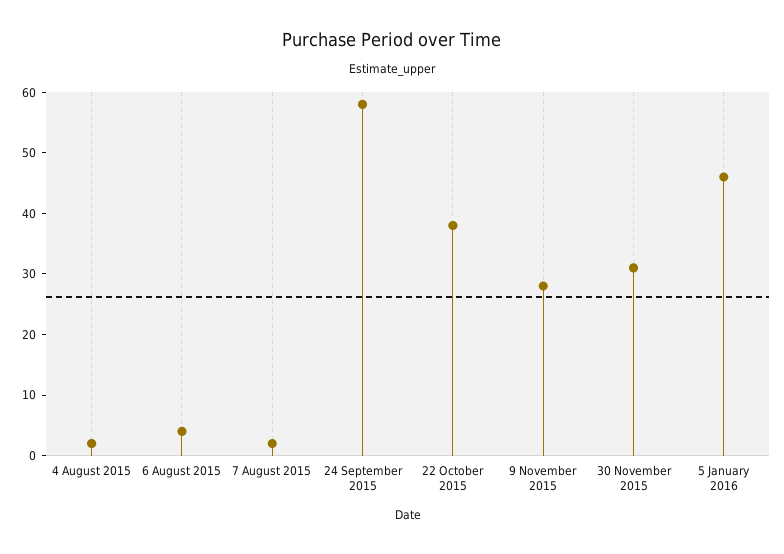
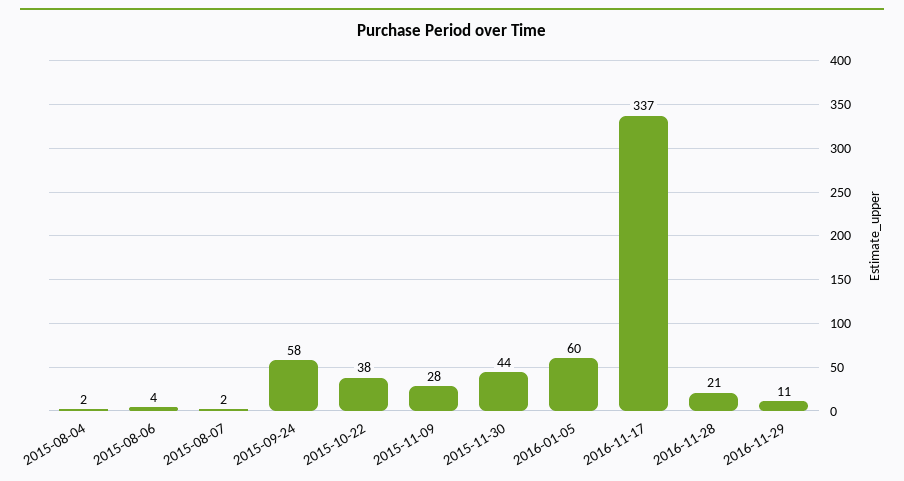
30 November 2015: 30 -> 44
5 January 2016: 45 -> 60
2016-11-17: none -> 337
2016-11-28: none -> 21
2016-11-29: none -> 11

